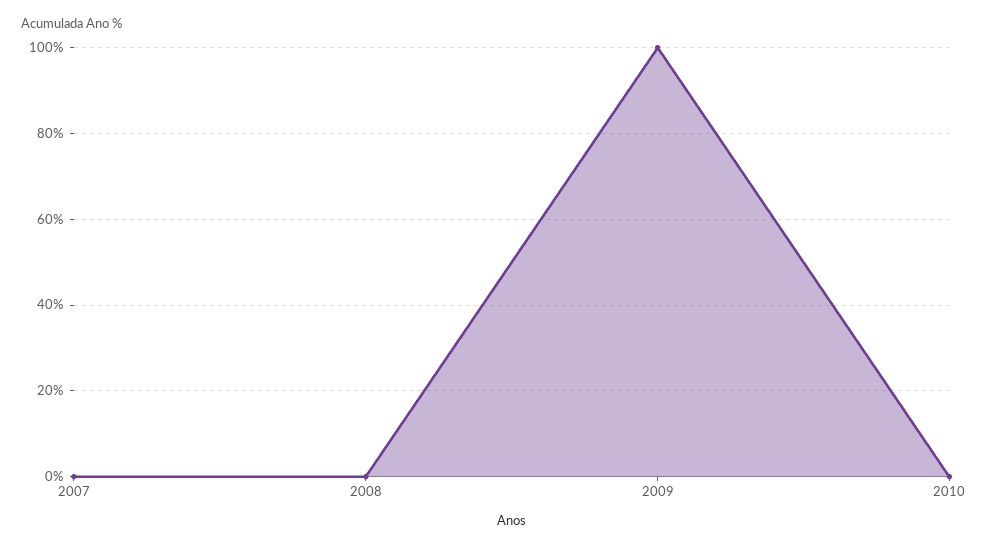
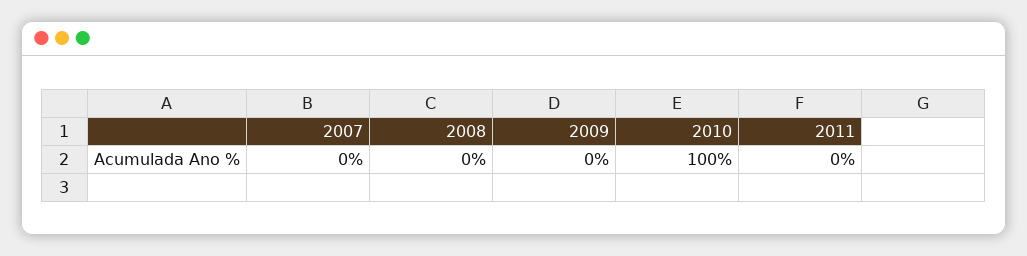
2009: 100 -> 0
2010: 0 -> 100
2011: none -> 0

